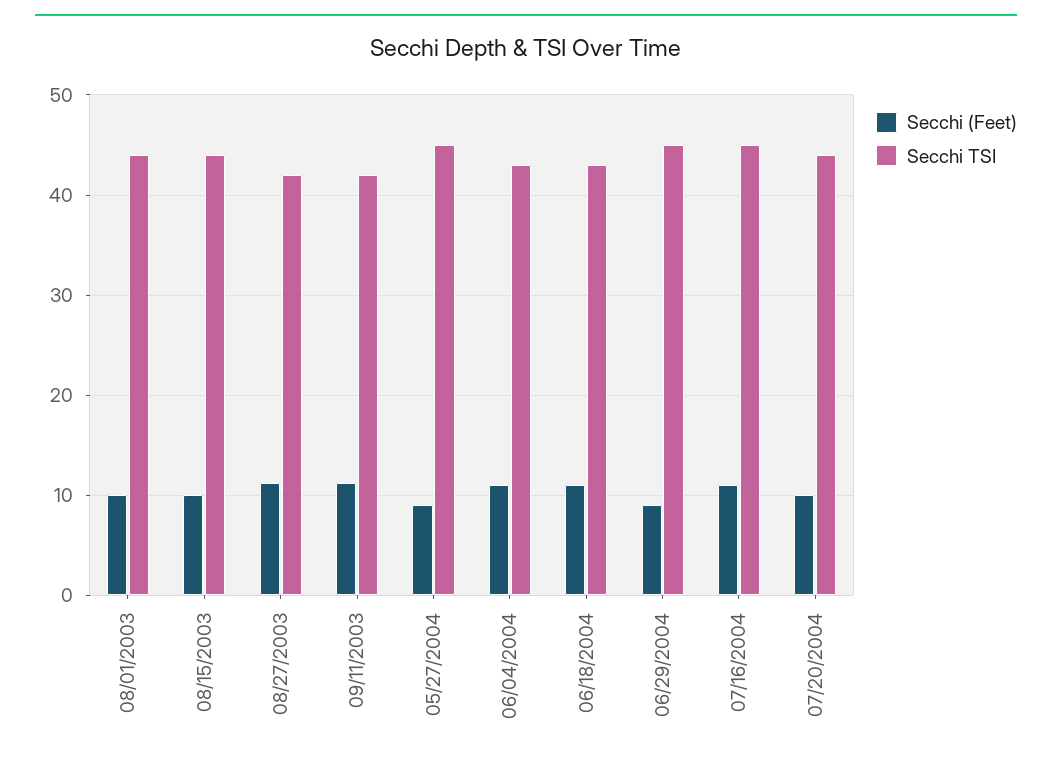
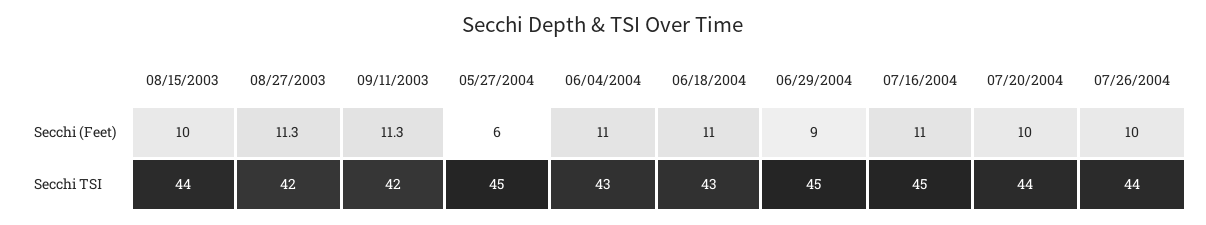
Secchi (Feet), 08/01/2003: 10 -> none
Secchi TSI, 08/01/2003: 44 -> none
Secchi (Feet), 05/27/2004: 9 -> 6
Secchi (Feet), 07/26/2004: none -> 10
Secchi TSI, 07/26/2004: none -> 44

